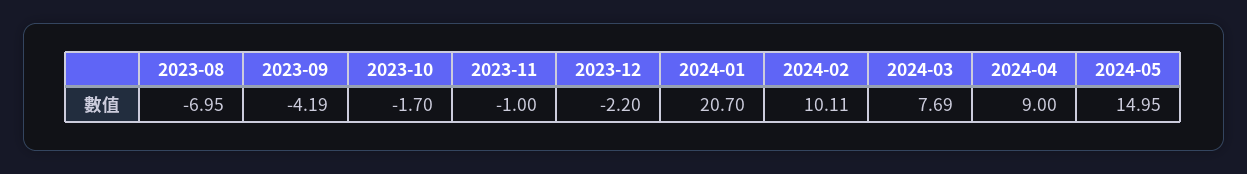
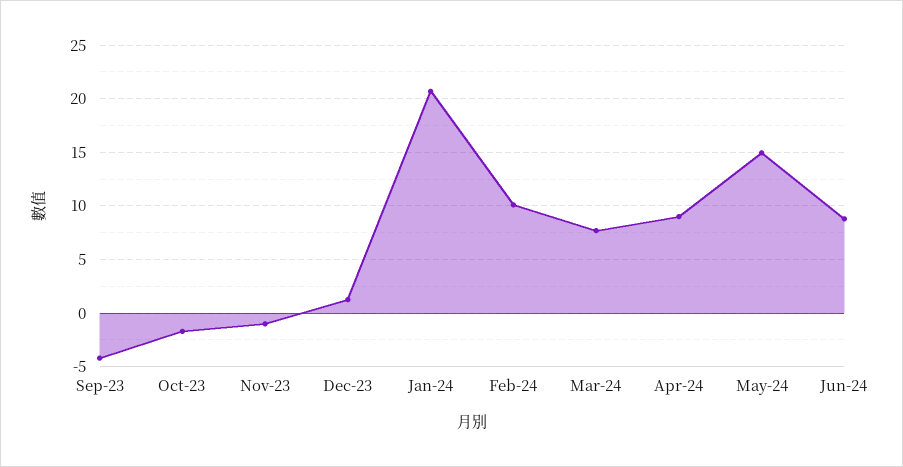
2023-08: -6.95 -> none
2023-12: -2.2 -> 1
Jun-24: none -> 9

